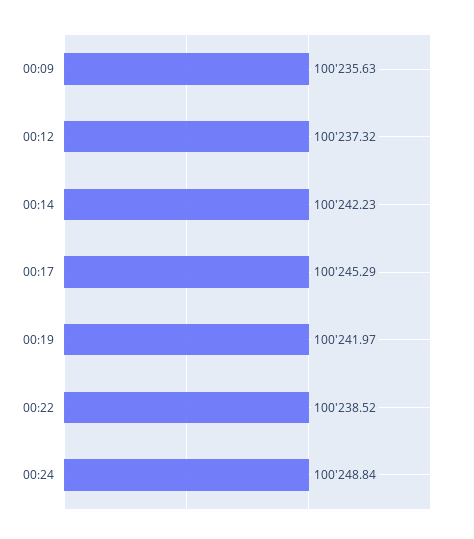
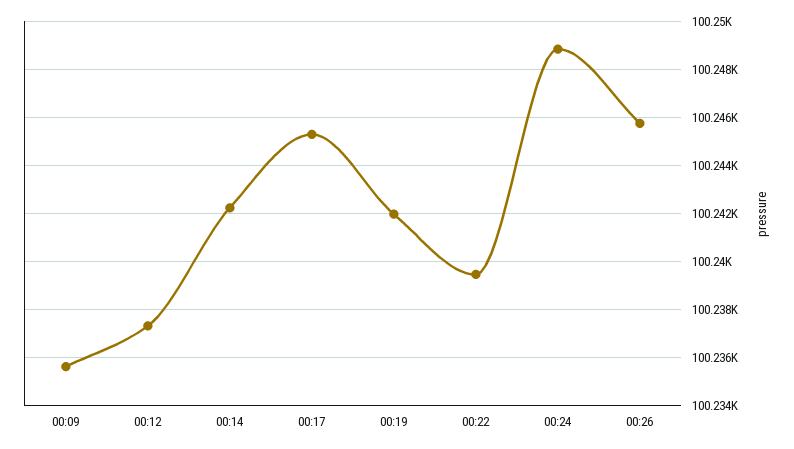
00:22: 100238.52 -> 100239.5
00:26: none -> 100245.75

